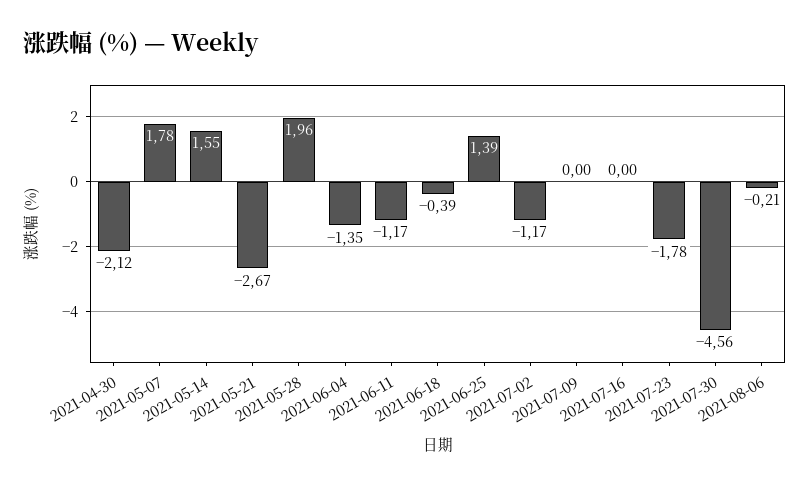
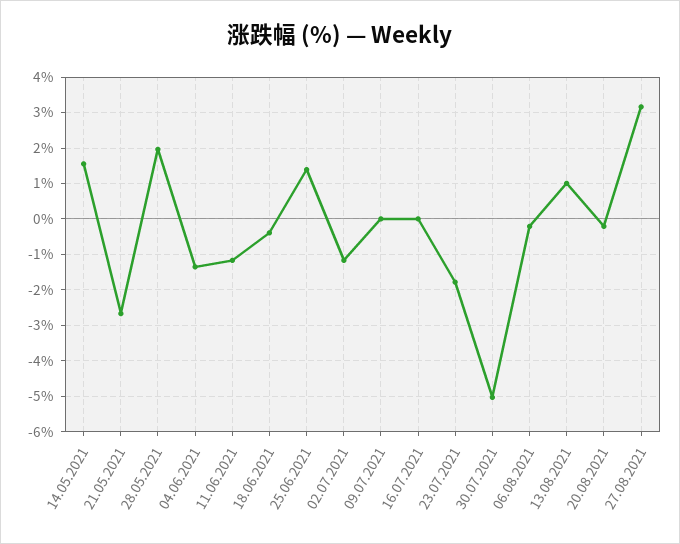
2021-04-30: -2.12 -> none
2021-05-07: 1.78 -> none
2021-07-30: -4.56 -> -5
13.08.2021: none -> 1
20.08.2021: none -> -0.2
27.08.2021: none -> 3.2

